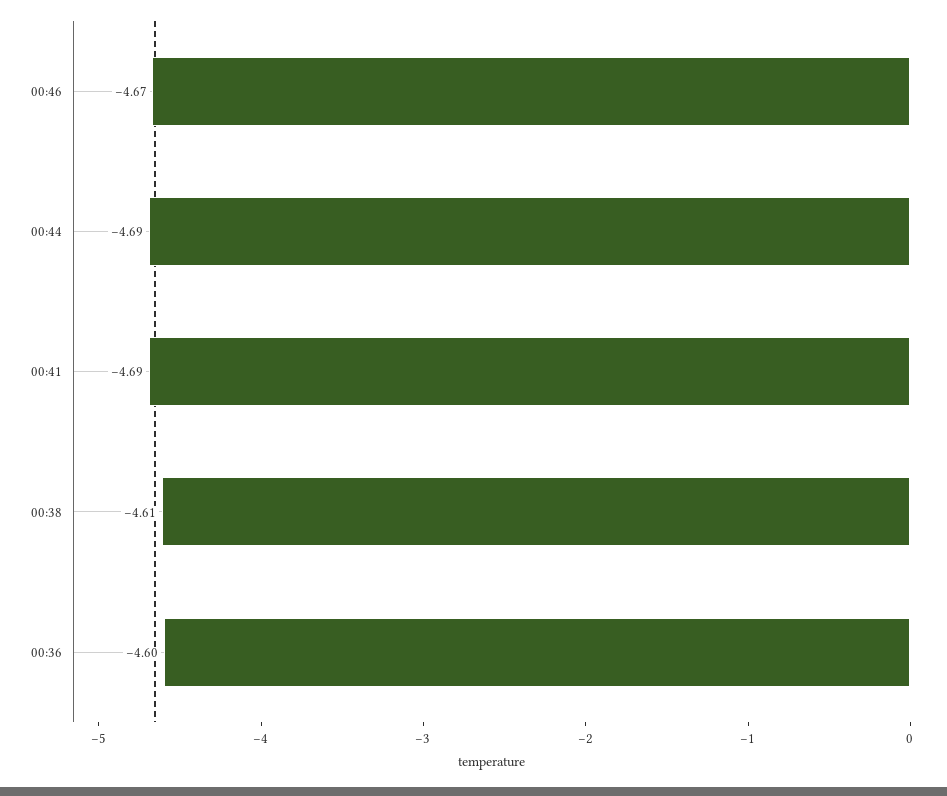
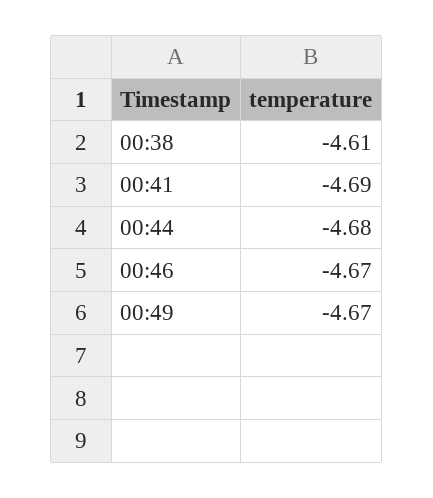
00:44: -4.69 -> -4.68
00:36: -4.6 -> none
00:49: none -> -4.67

